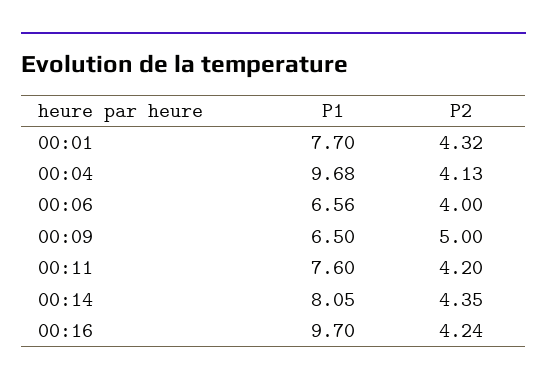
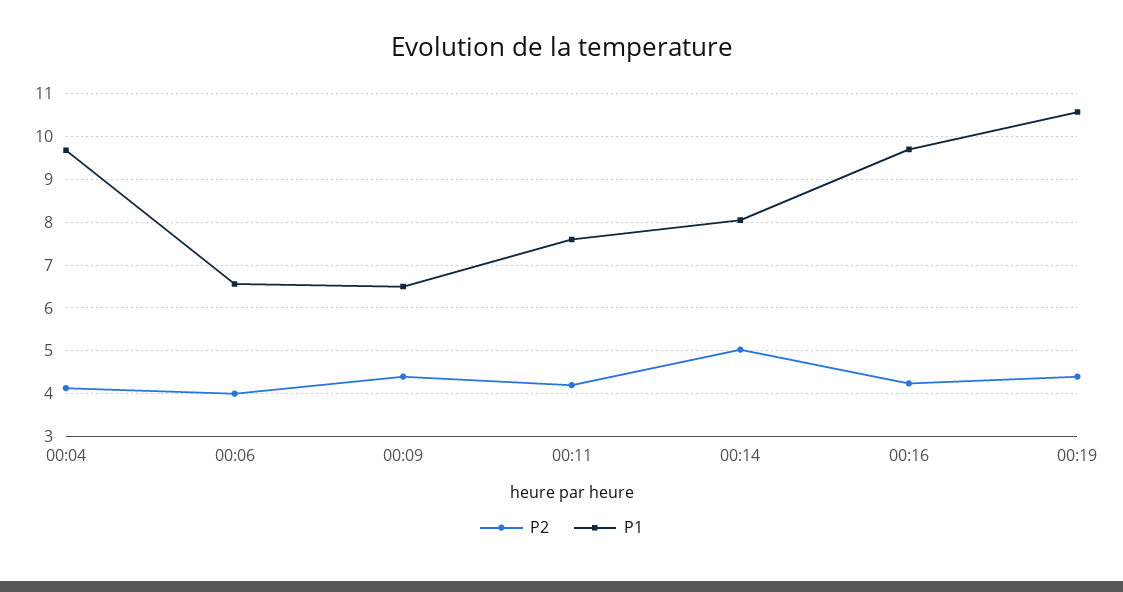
P1, 00:01: 7.7 -> none
P2, 00:01: 4.32 -> none
P2, 00:09: 5 -> 4.4
P2, 00:14: 4.35 -> 5
P2, 00:19: none -> 4.4
P1, 00:19: none -> 10.6

